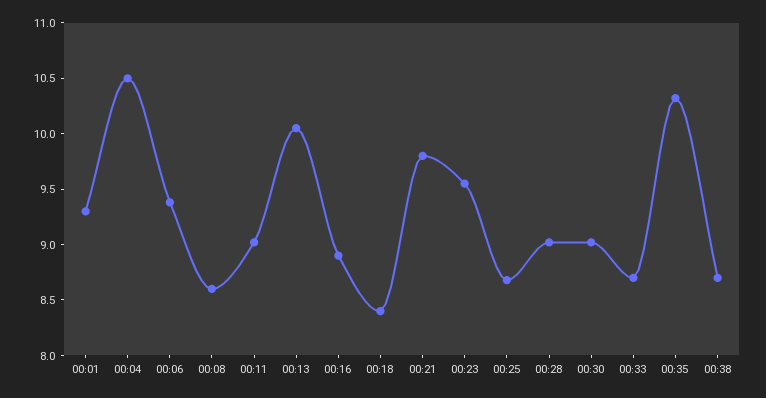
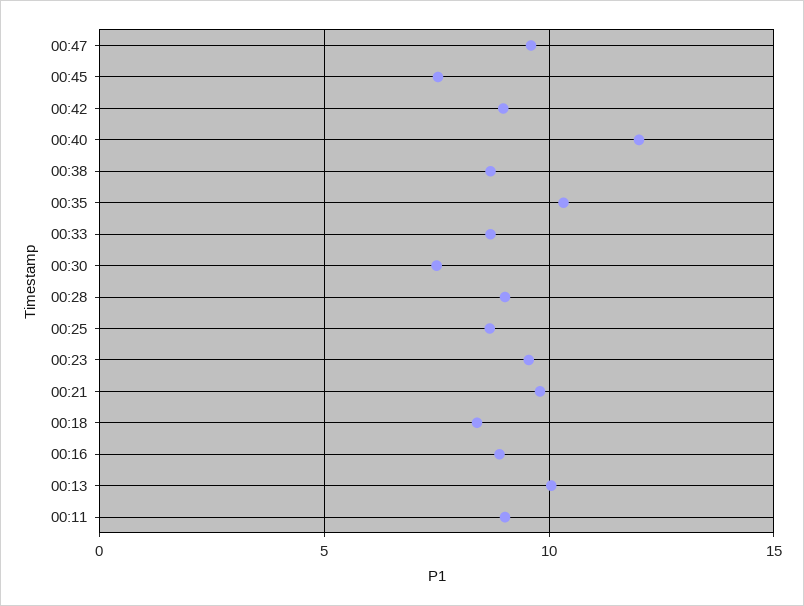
00:01: 9.3 -> none
00:04: 10.5 -> none
00:06: 9.4 -> none
00:08: 8.6 -> none
00:30: 9 -> 7.5
00:47: none -> 9.5
00:45: none -> 7.5
00:42: none -> 9
00:40: none -> 12

